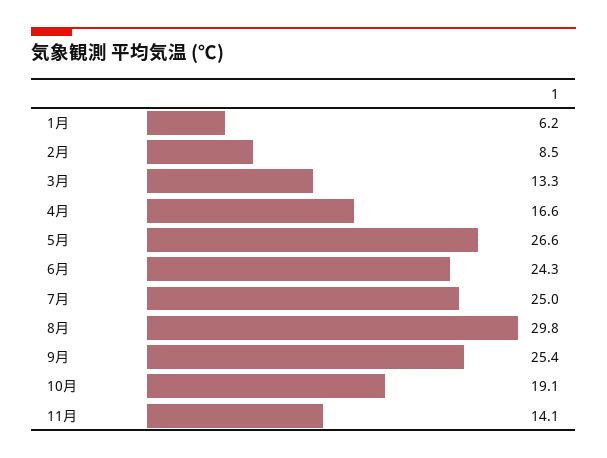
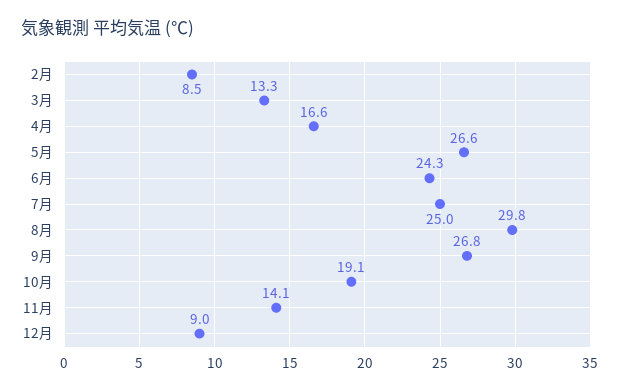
1月: 6.2 -> none
9月: 25.4 -> 26.8
12月: none -> 9

